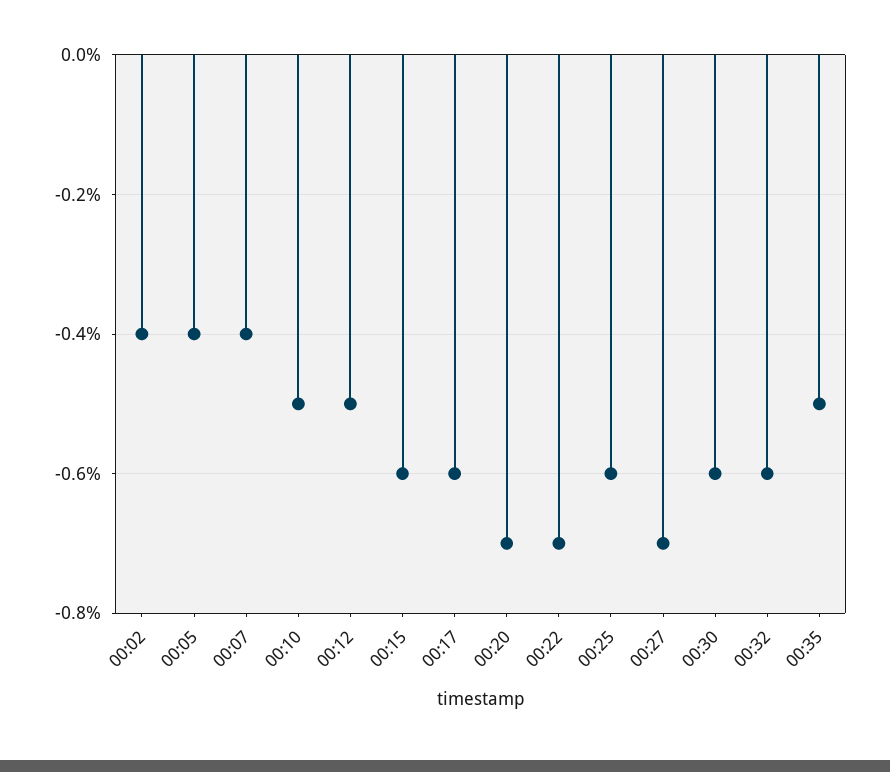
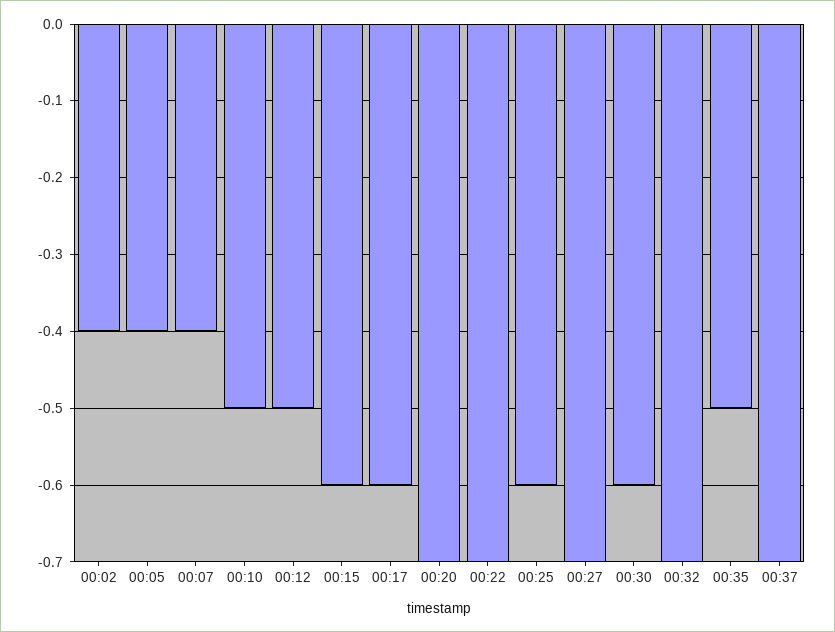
00:32: -0.6 -> -0.7
00:37: none -> -0.7

